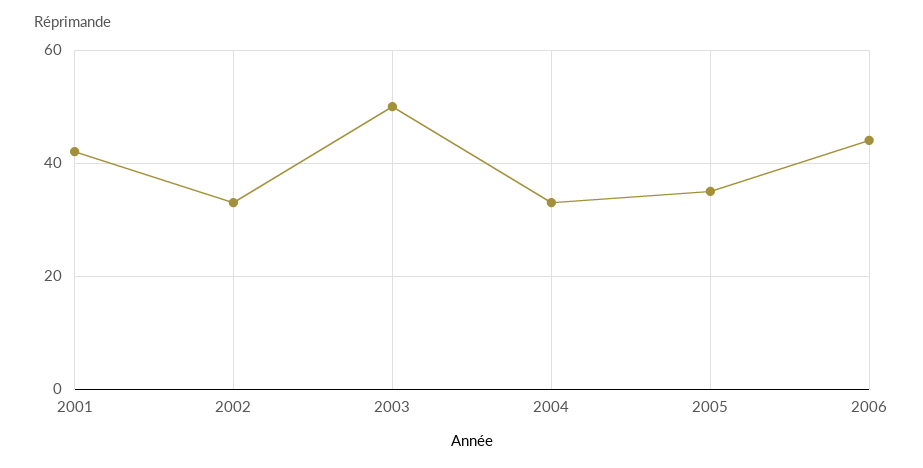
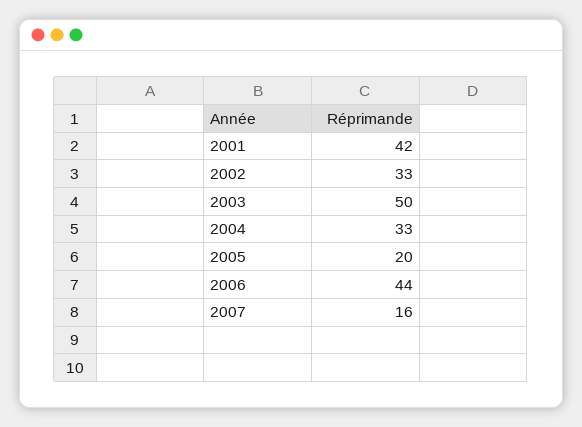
2005: 35 -> 20
2007: none -> 16

